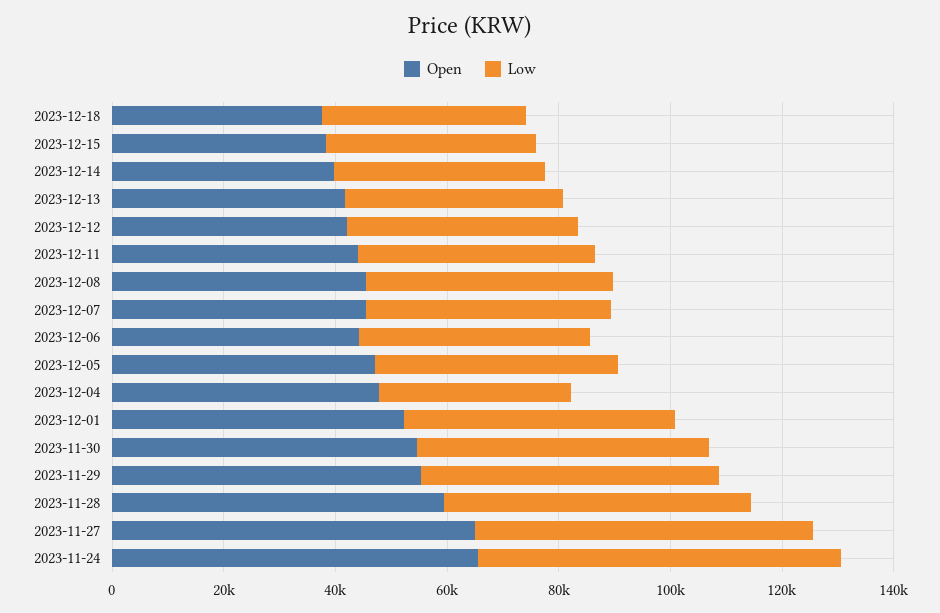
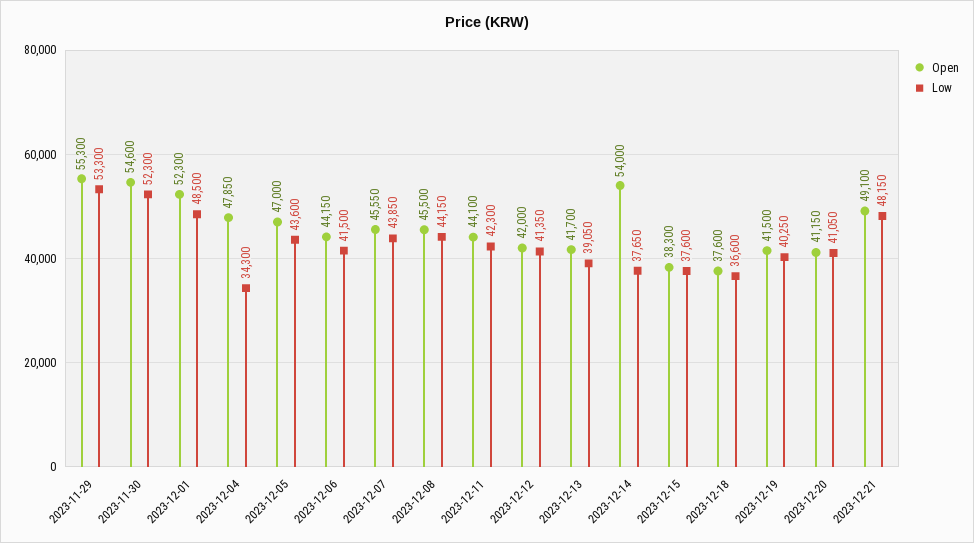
Open, 2023-12-14: 40000 -> 54000
Open, 2023-11-28: 60000 -> none
Low, 2023-11-28: 55000 -> none
Open, 2023-11-27: 65000 -> none
Low, 2023-11-27: 60000 -> none
Open, 2023-11-24: 65000 -> none
Low, 2023-11-24: 65000 -> none
Open, 2023-12-19: none -> 41500
Low, 2023-12-19: none -> 40250
Open, 2023-12-20: none -> 41150
Low, 2023-12-20: none -> 41050
Open, 2023-12-21: none -> 49100
Low, 2023-12-21: none -> 48150

